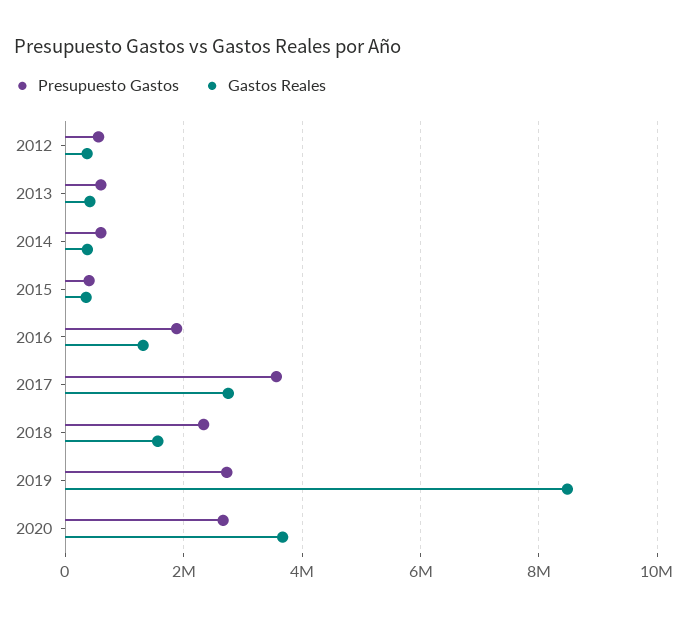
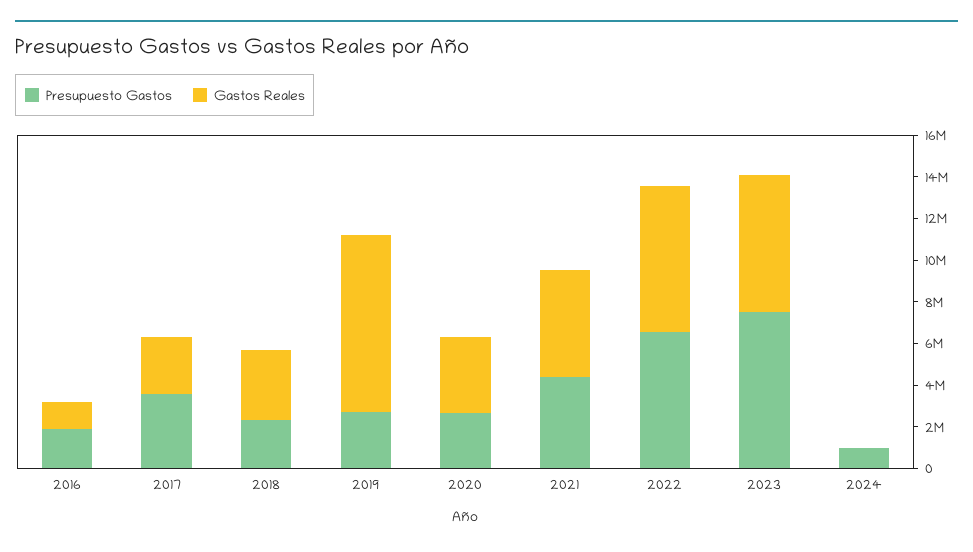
Presupuesto Gastos, 2012: 600000 -> none
Gastos Reales, 2012: 400000 -> none
Presupuesto Gastos, 2013: 600000 -> none
Gastos Reales, 2013: 400000 -> none
Presupuesto Gastos, 2014: 600000 -> none
Gastos Reales, 2014: 400000 -> none
Presupuesto Gastos, 2015: 400000 -> none
Gastos Reales, 2015: 400000 -> none
Gastos Reales, 2018: 1600000 -> 3500000
Presupuesto Gastos, 2021: none -> 4500000
Gastos Reales, 2021: none -> 5000000
Presupuesto Gastos, 2022: none -> 6500000
Gastos Reales, 2022: none -> 7000000
Presupuesto Gastos, 2023: none -> 7500000
Gastos Reales, 2023: none -> 6500000
Presupuesto Gastos, 2024: none -> 1000000
Gastos Reales, 2024: none -> 0

